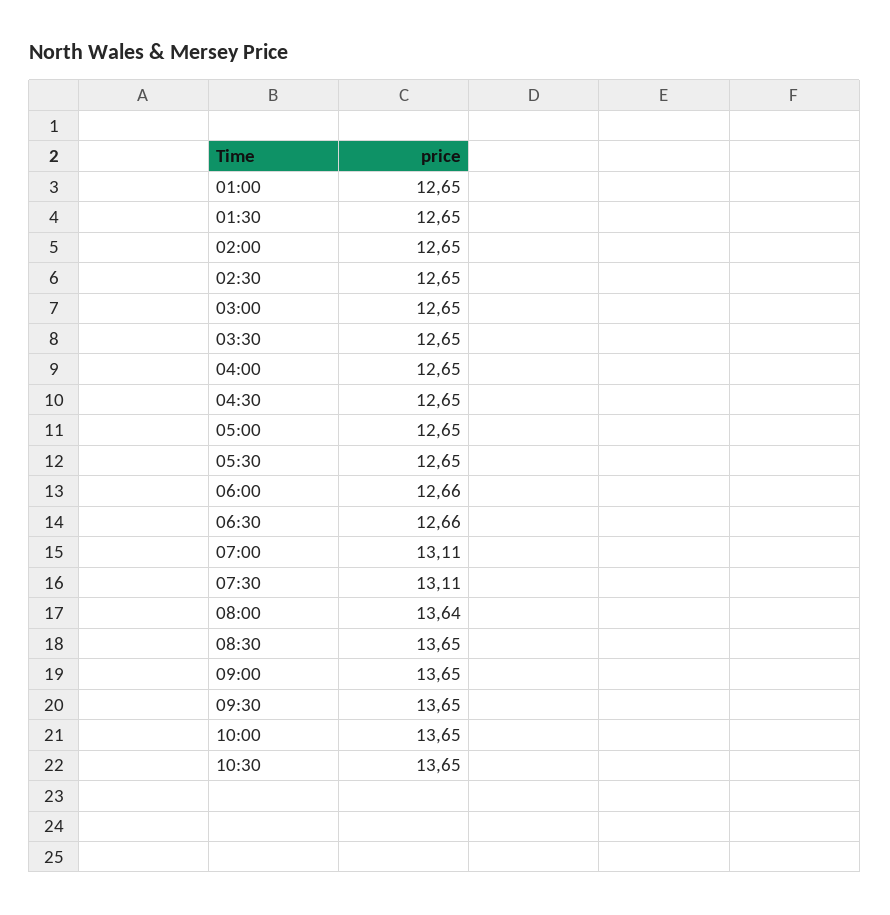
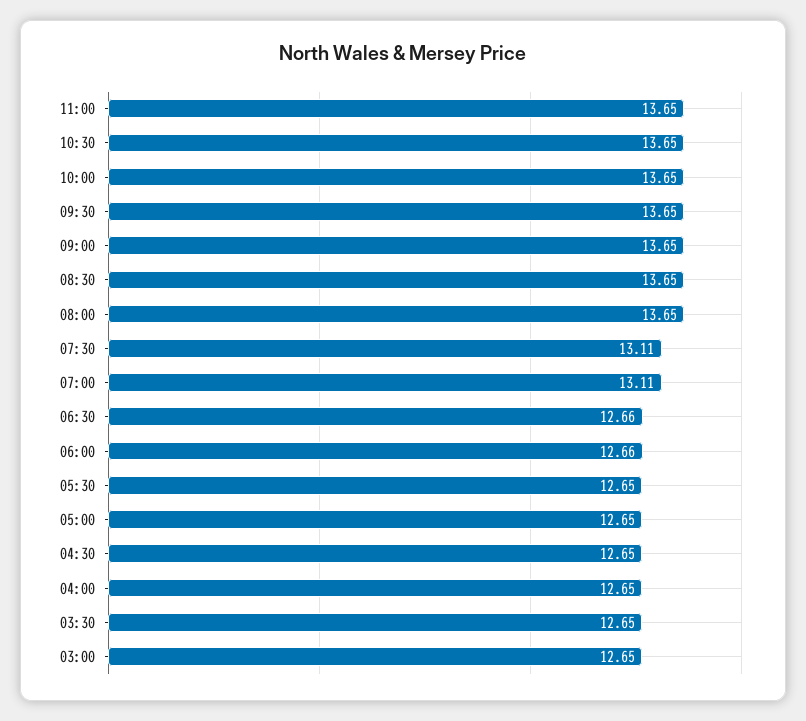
01:00: 12.65 -> none
01:30: 12.65 -> none
02:00: 12.65 -> none
02:30: 12.65 -> none
08:00: 13.64 -> 13.65
11:00: none -> 13.65

